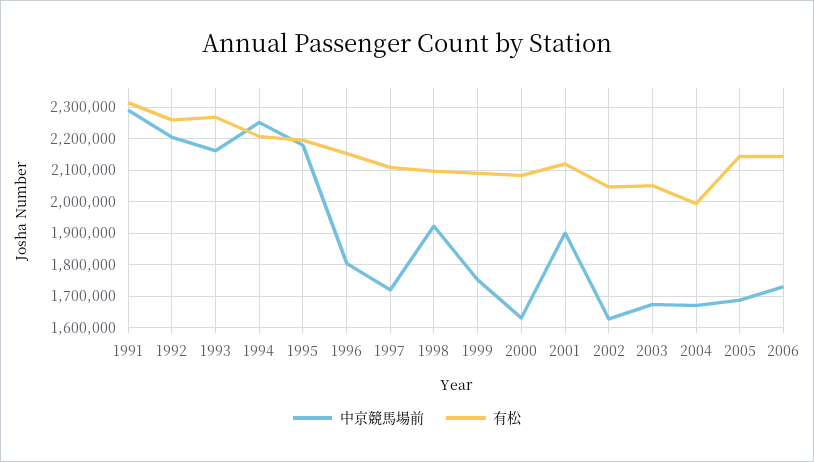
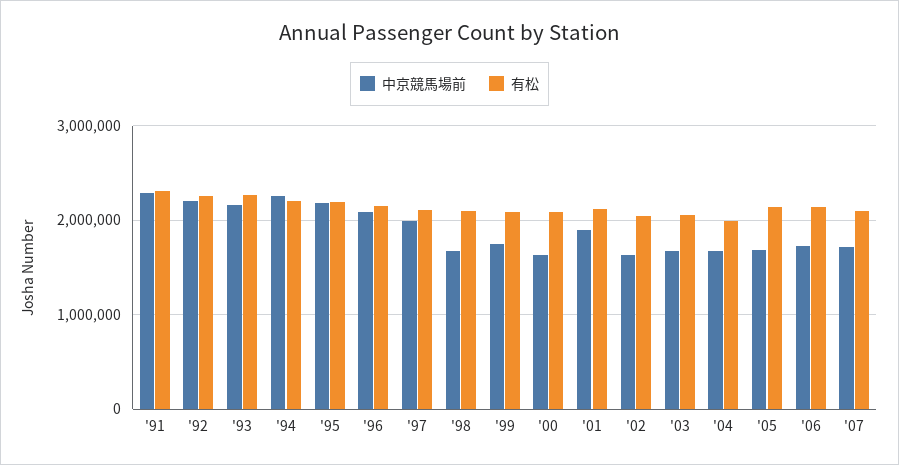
中京競馬場前, 1996: 1800000 -> 2100000
中京競馬場前, 1997: 1720000 -> 2000000
中京競馬場前, 1998: 1920000 -> 1700000
中京競馬場前, '07: none -> 1700000
有松, '07: none -> 2100000

